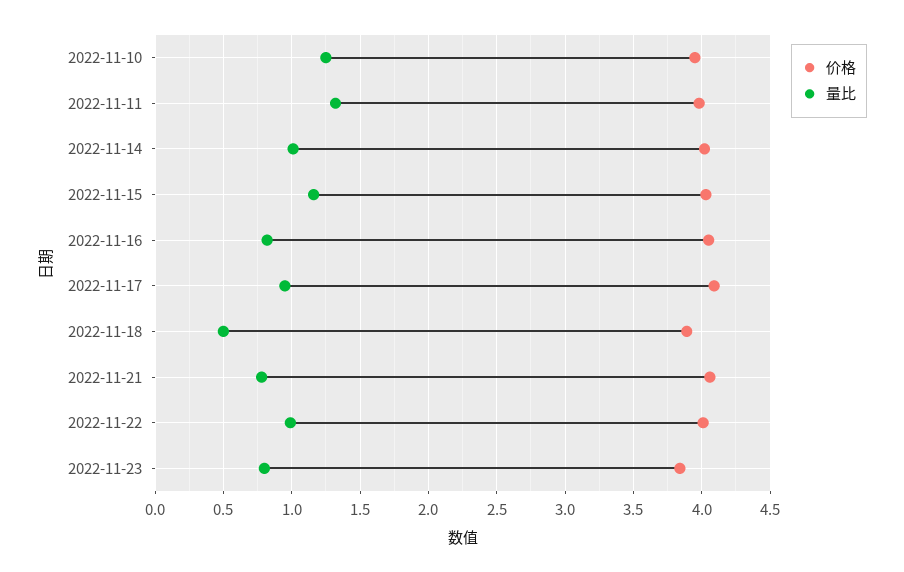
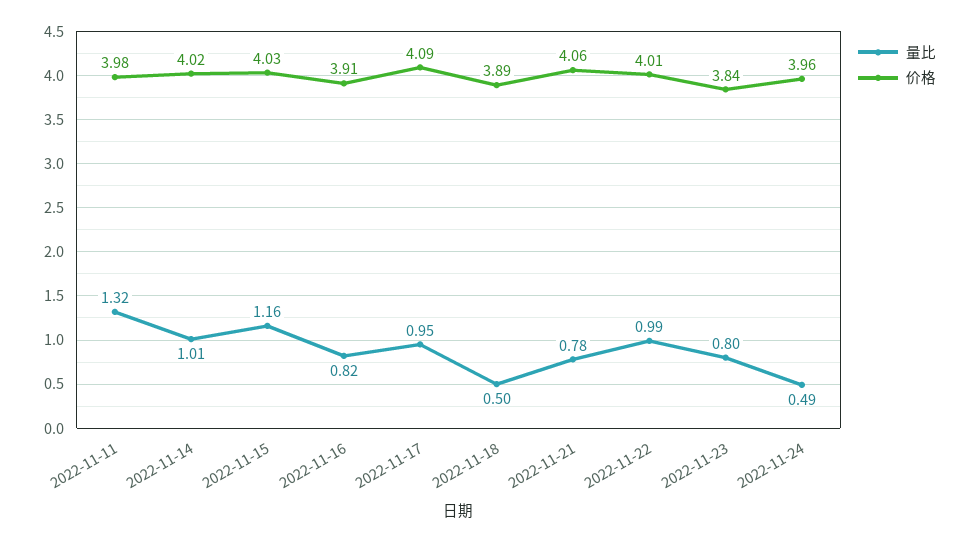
价格, 2022-11-10: 3.95 -> none
量比, 2022-11-10: 1.25 -> none
价格, 2022-11-16: 4.05 -> 3.91
量比, 2022-11-24: none -> 0.49
价格, 2022-11-24: none -> 3.96

